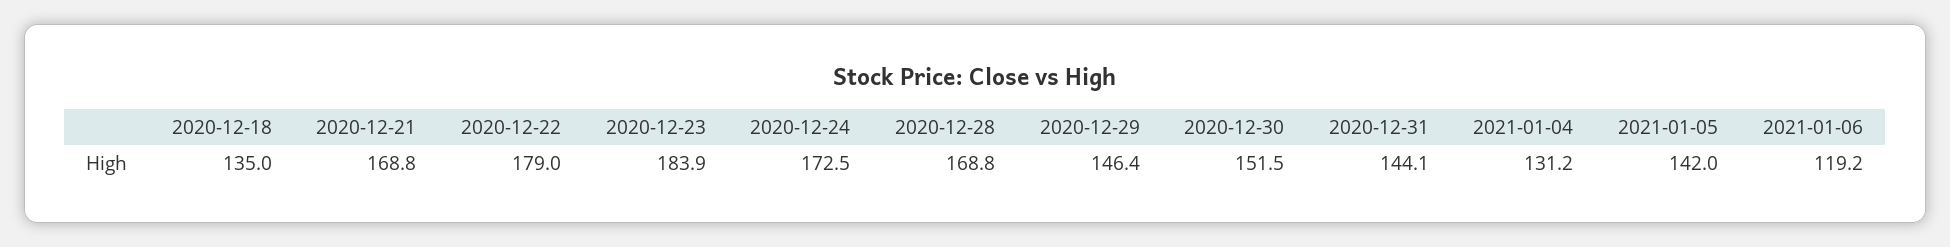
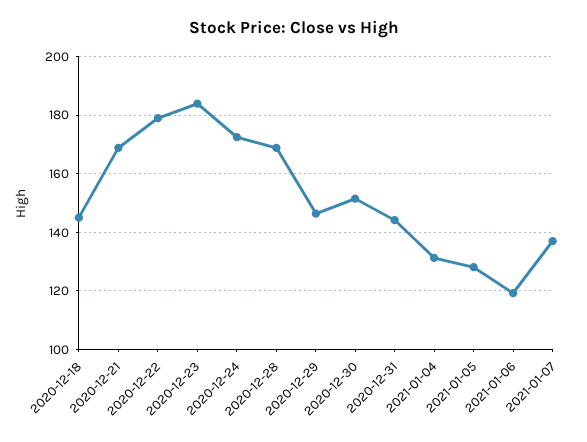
2020-12-18: 135 -> 145
2021-01-05: 142 -> 127.5
2021-01-07: none -> 137.5

